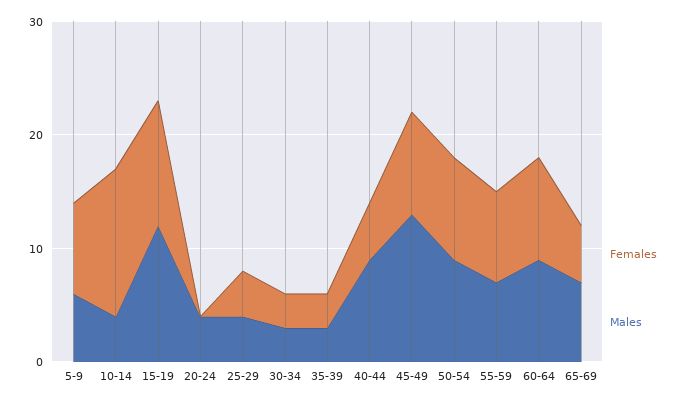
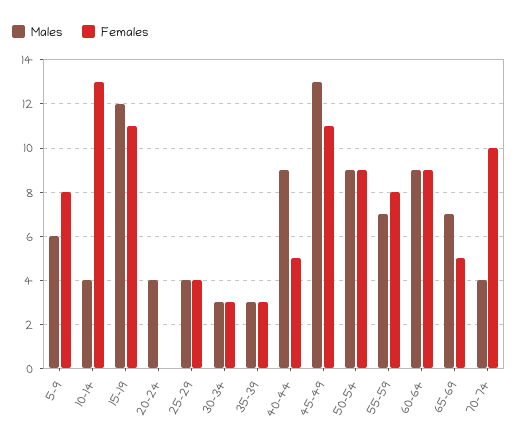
Females, 45-49: 9 -> 11
Males, 70-74: none -> 4
Females, 70-74: none -> 10

